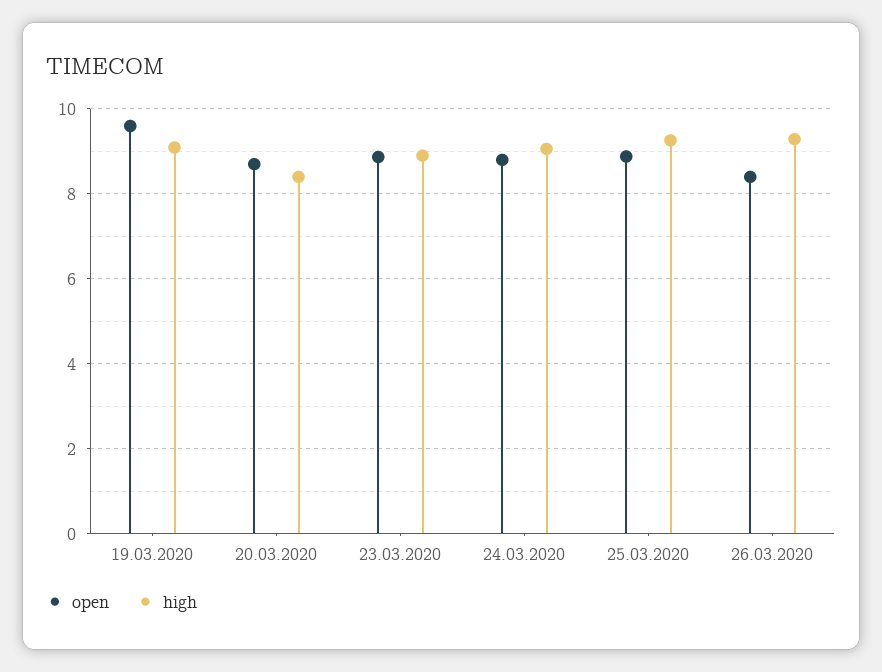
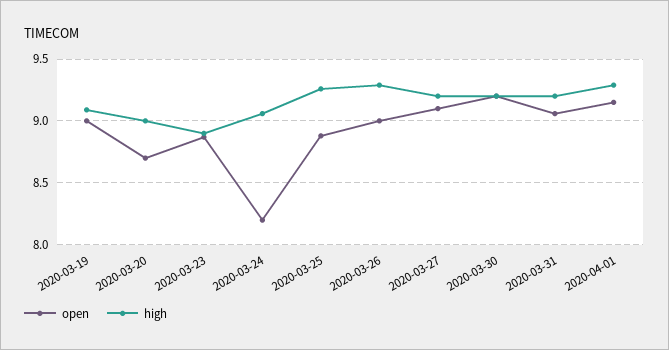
open, 19.03.2020: 9.6 -> 9
high, 20.03.2020: 8.4 -> 9
open, 24.03.2020: 8.8 -> 8.2
open, 26.03.2020: 8.4 -> 9
open, 2020-03-27: none -> 9.1
high, 2020-03-27: none -> 9.2
open, 2020-03-30: none -> 9.2
high, 2020-03-30: none -> 9.2
open, 2020-03-31: none -> 9.05
high, 2020-03-31: none -> 9.2
open, 2020-04-01: none -> 9.15
high, 2020-04-01: none -> 9.3

